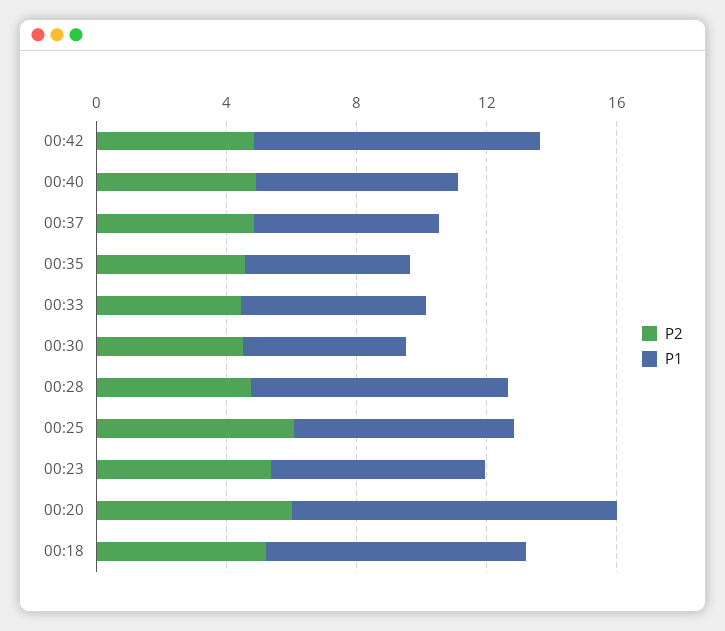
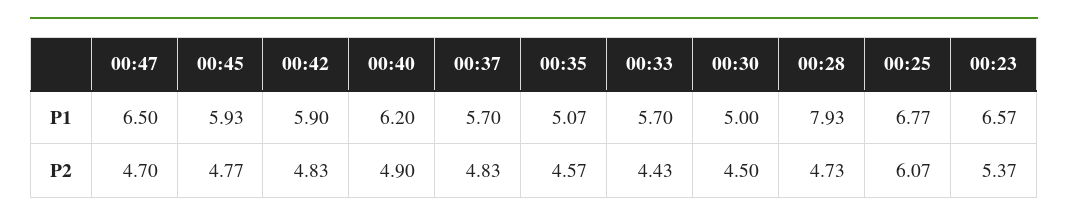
P1, 00:42: 9 -> 5.9
P2, 00:20: 6 -> none
P1, 00:20: 10 -> none
P2, 00:18: 5 -> none
P1, 00:18: 8 -> none
P1, 00:47: none -> 6.5
P1, 00:45: none -> 5.93
P2, 00:47: none -> 4.7
P2, 00:45: none -> 4.77

